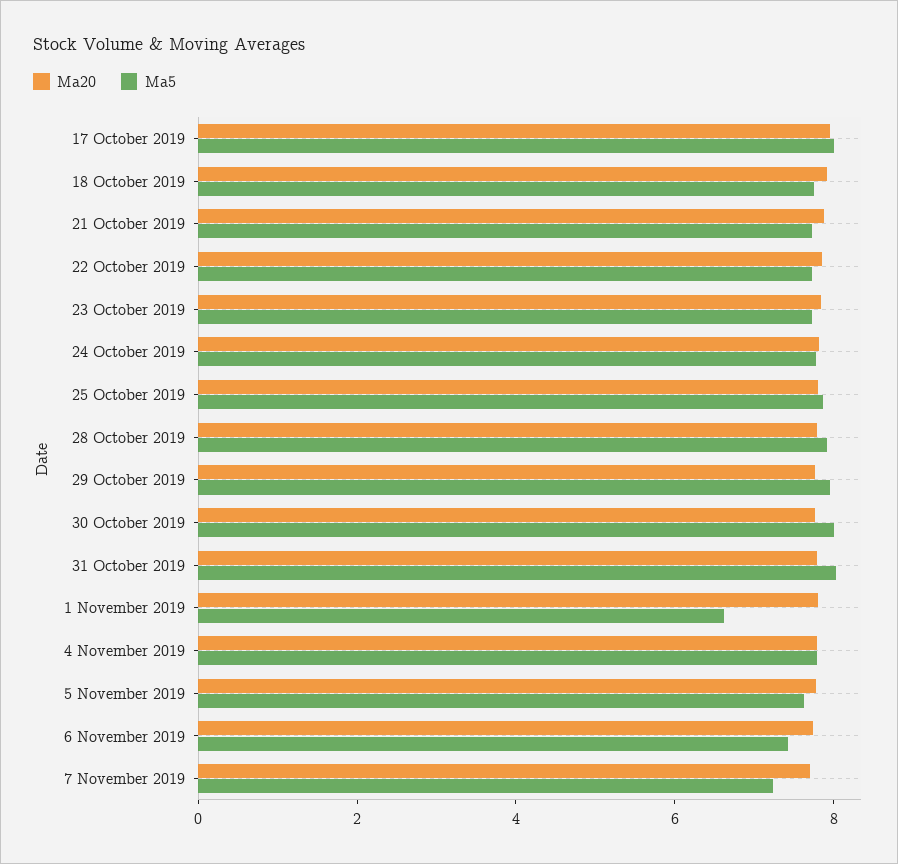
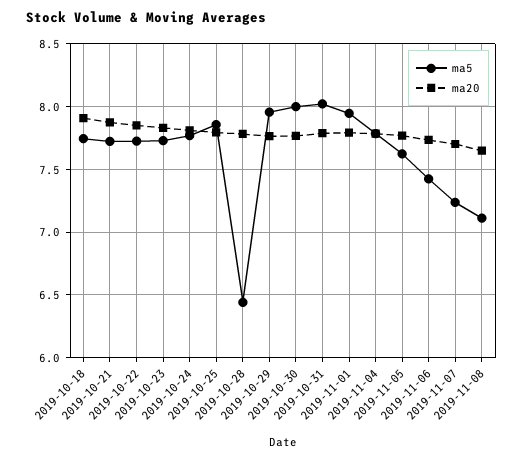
Ma20, 17 October 2019: 8 -> none
Ma5, 17 October 2019: 8 -> none
Ma5, 28 October 2019: 8 -> 6.45
Ma5, 1 November 2019: 6.5 -> 7.95
Ma5, 2019-11-08: none -> 7.1
Ma20, 2019-11-08: none -> 7.65

